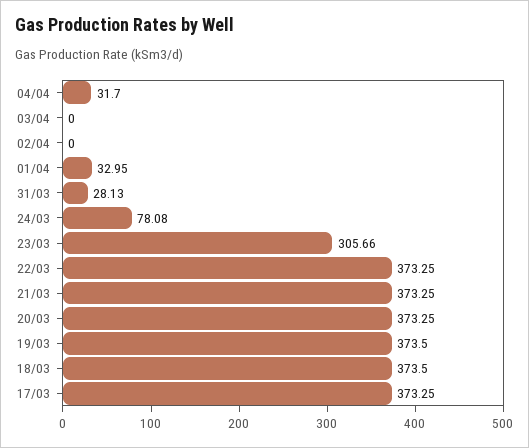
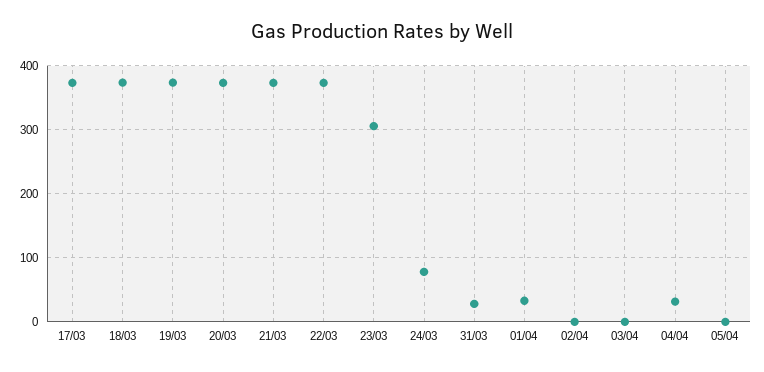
05/04: none -> 0

